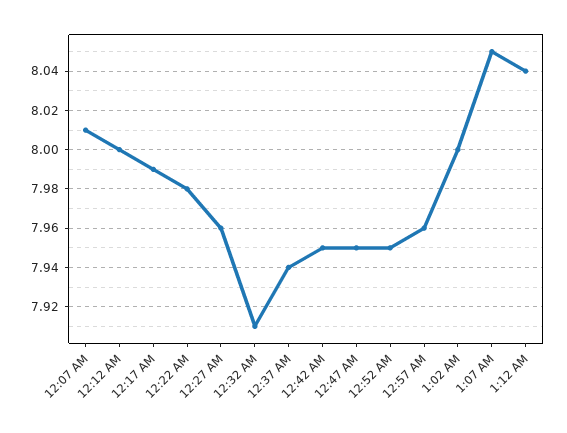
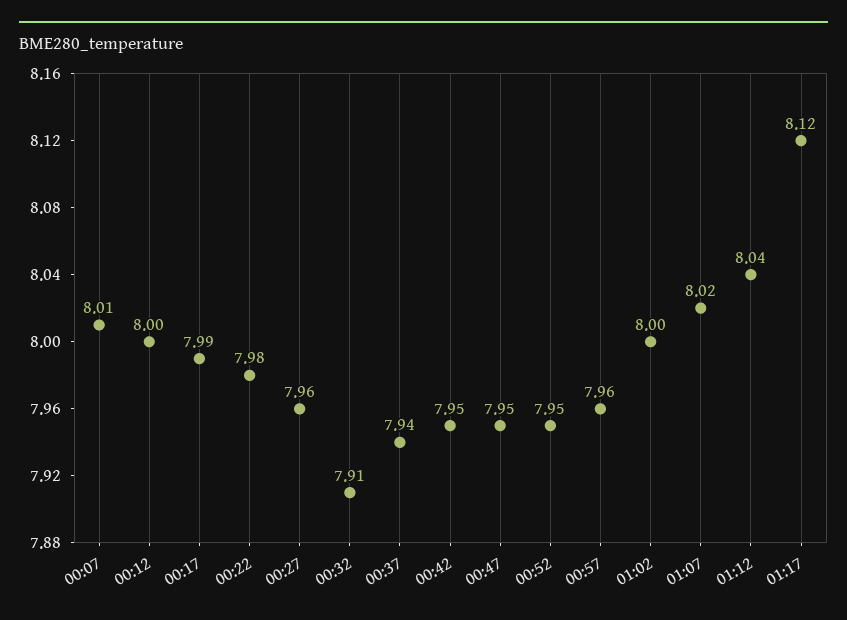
1:07 AM: 8.05 -> 8.02
01:17: none -> 8.12

